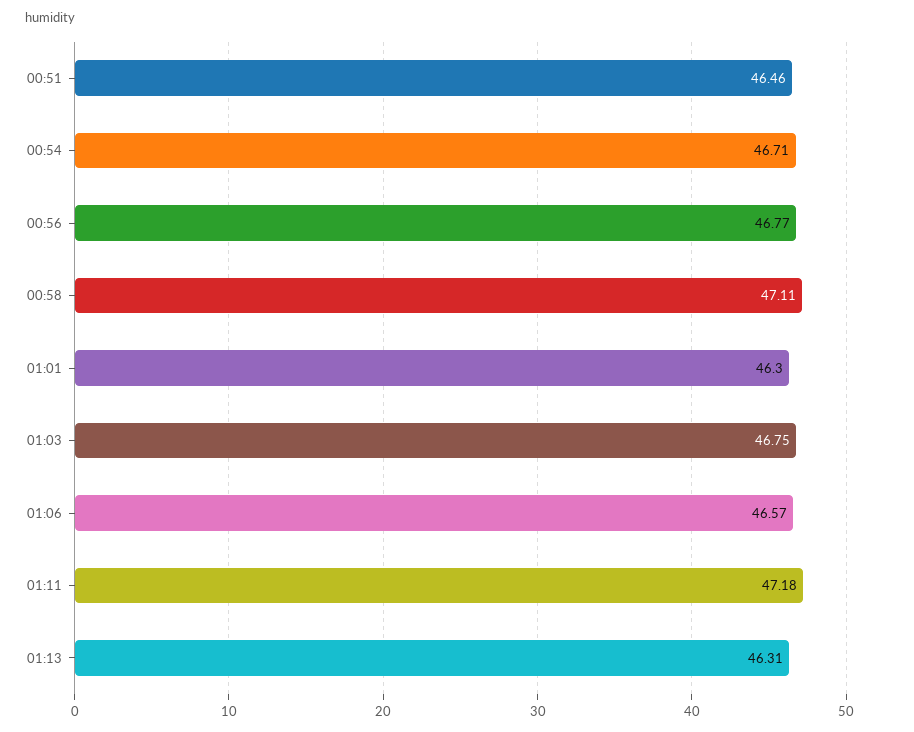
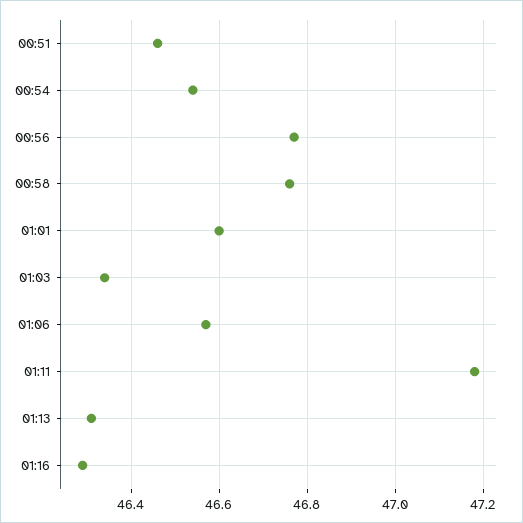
00:54: 46.71 -> 46.55
00:58: 47.11 -> 46.75
01:01: 46.3 -> 46.6
01:03: 46.75 -> 46.35
01:16: none -> 46.3

